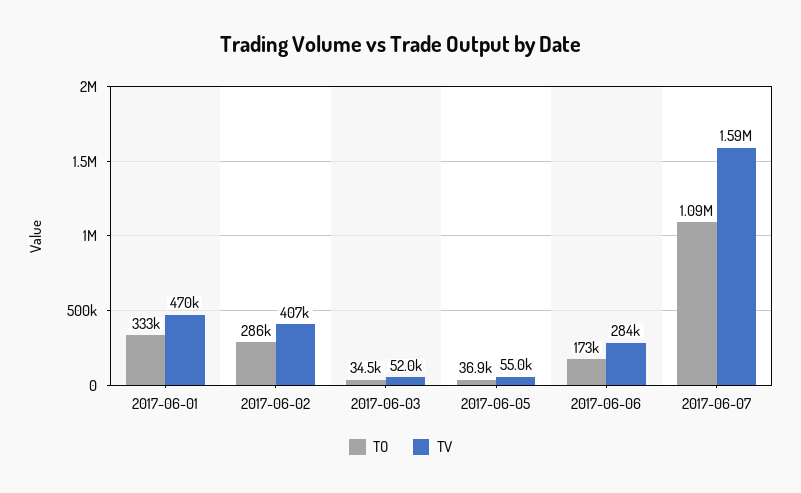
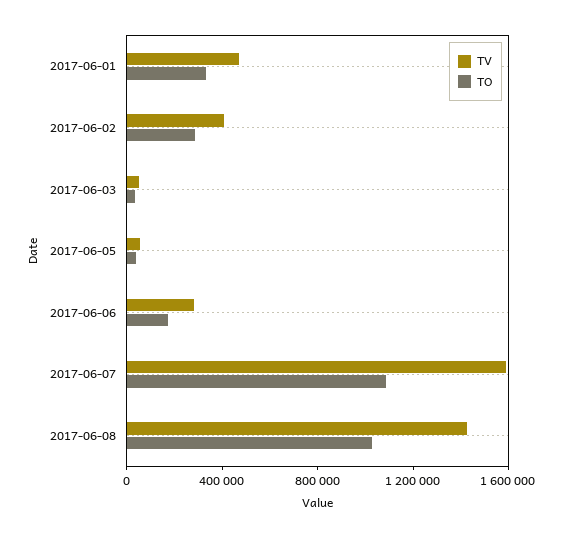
TV, 2017-06-08: none -> 1400000
TO, 2017-06-08: none -> 1000000

